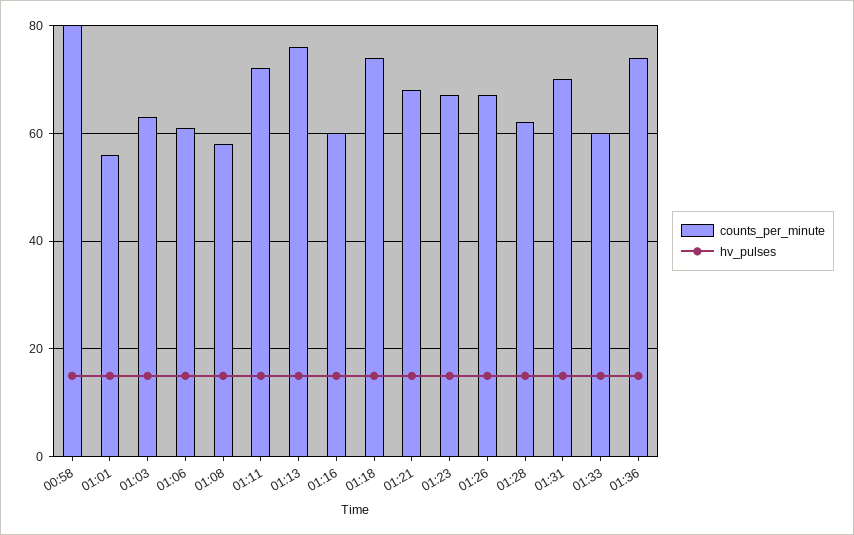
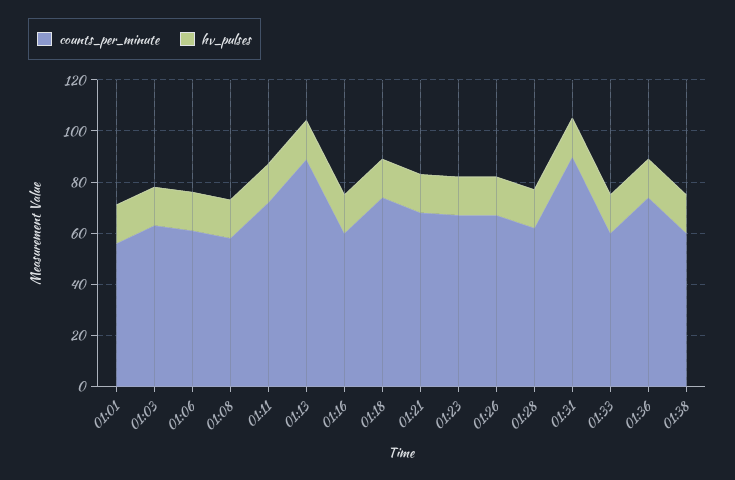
counts_per_minute, 00:58: 80 -> none
hv_pulses, 00:58: 15 -> none
counts_per_minute, 01:13: 75 -> 90
counts_per_minute, 01:31: 70 -> 90
counts_per_minute, 01:38: none -> 60
hv_pulses, 01:38: none -> 15

